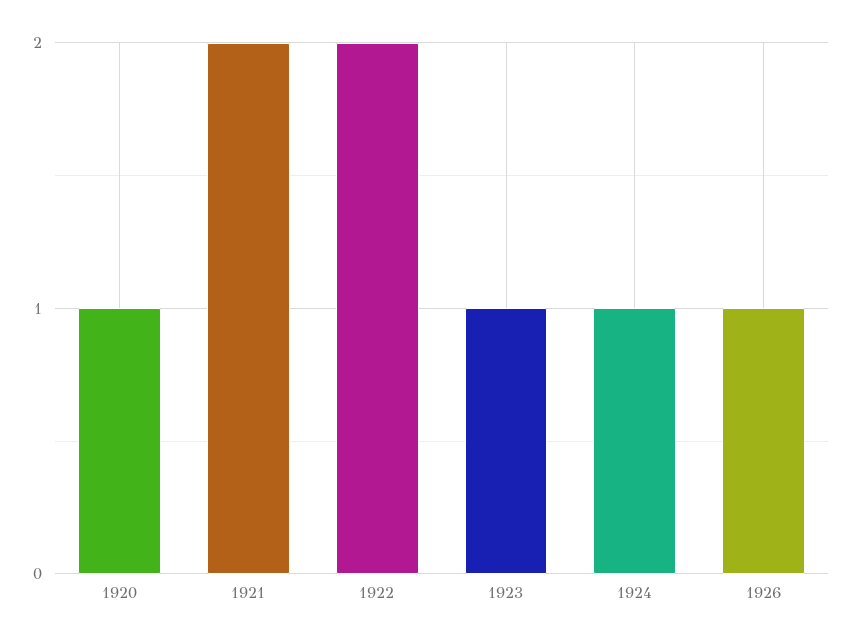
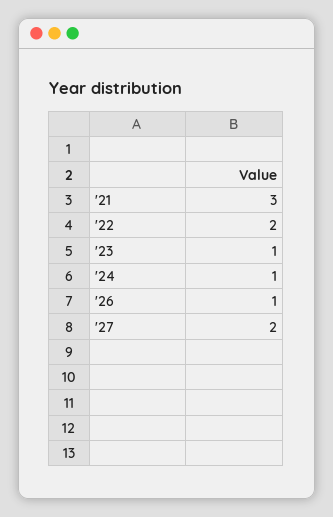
1920: 1 -> none
1921: 2 -> 3
'27: none -> 2

